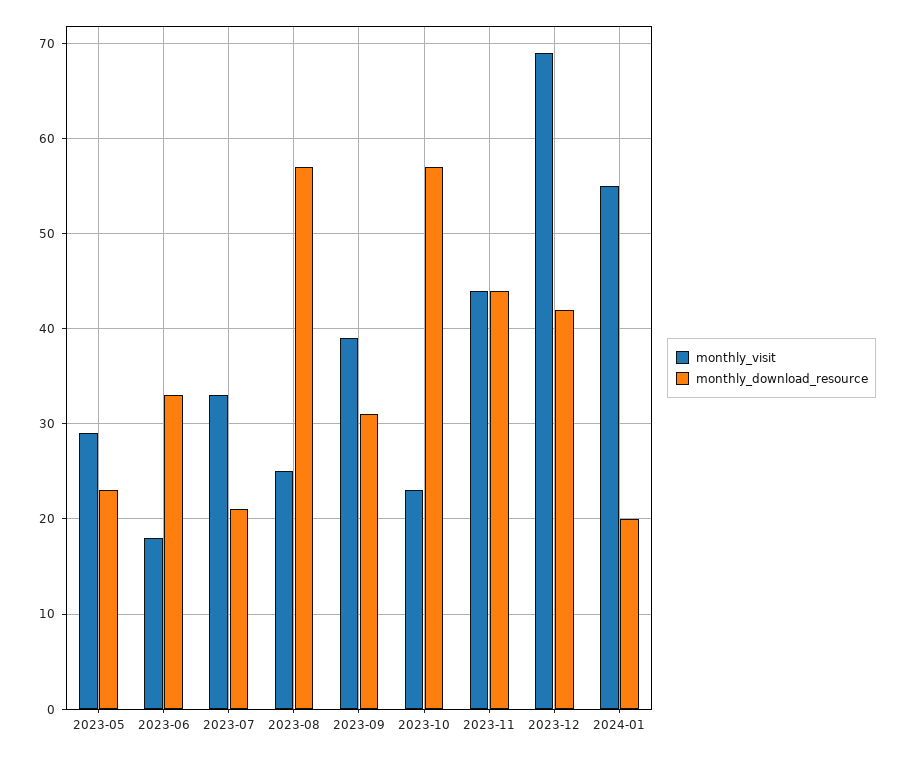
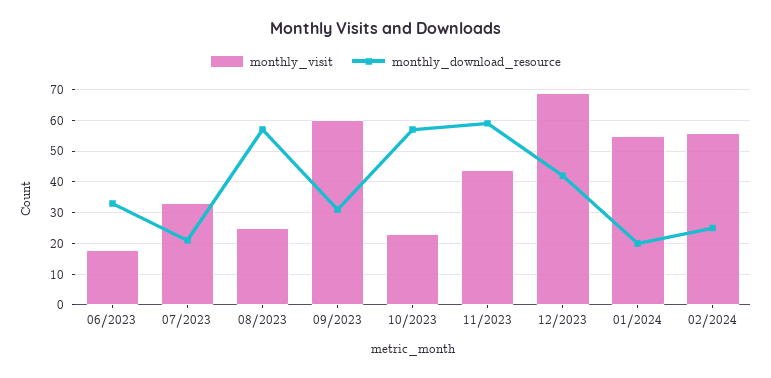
monthly_visit, 2023-05: 29 -> none
monthly_download_resource, 2023-05: 23 -> none
monthly_visit, 2023-09: 39 -> 60
monthly_download_resource, 2023-11: 44 -> 60
monthly_visit, 02/2024: none -> 55
monthly_download_resource, 02/2024: none -> 25

